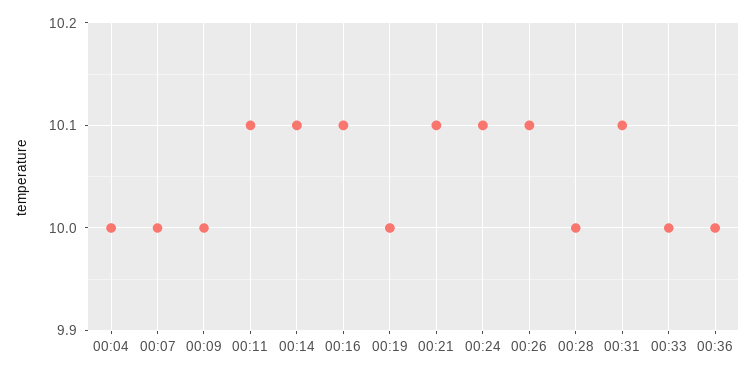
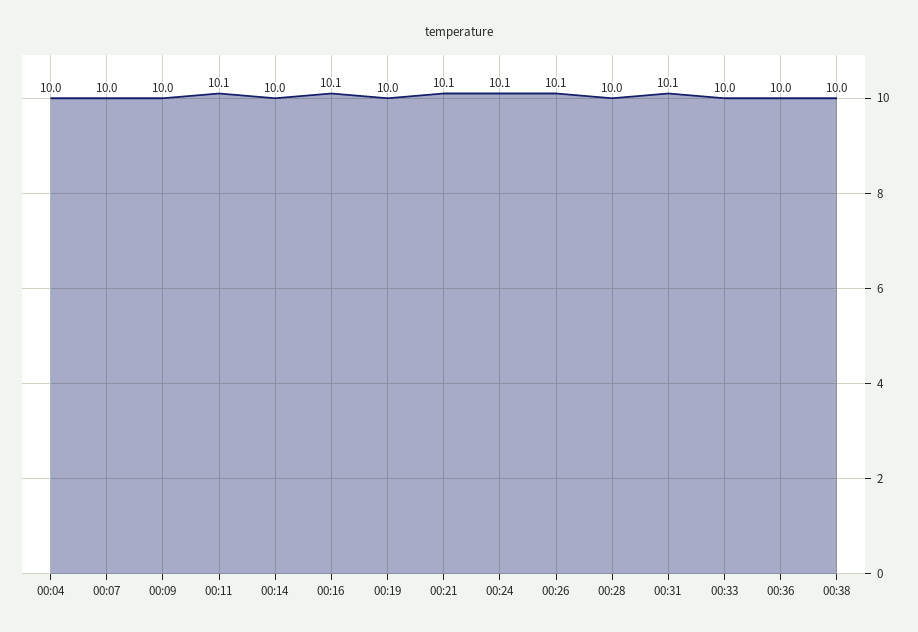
00:14: 10.1 -> 10
00:38: none -> 10

